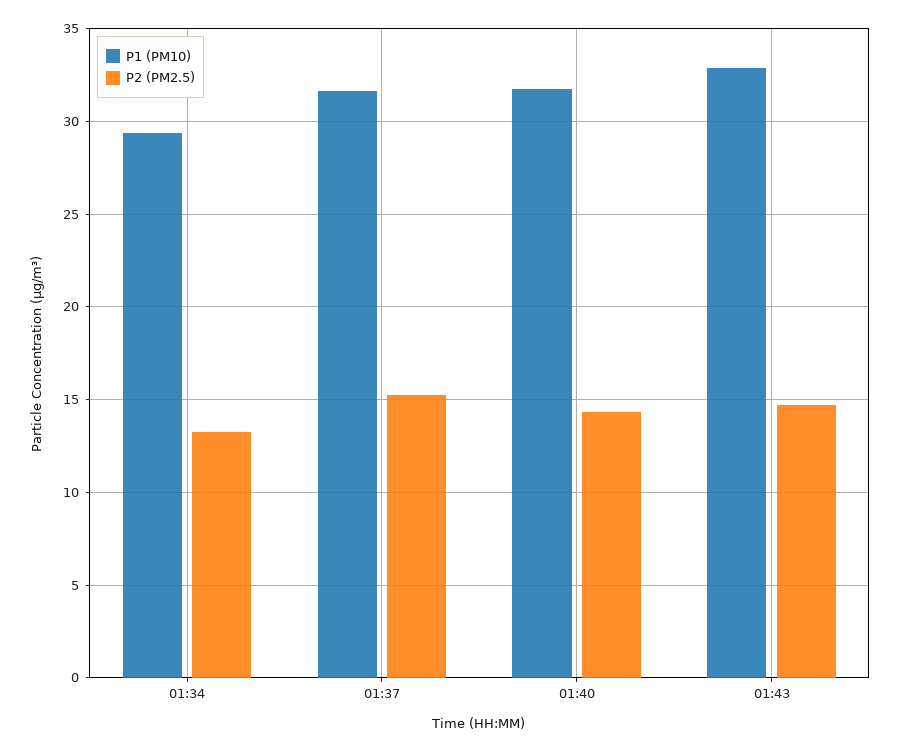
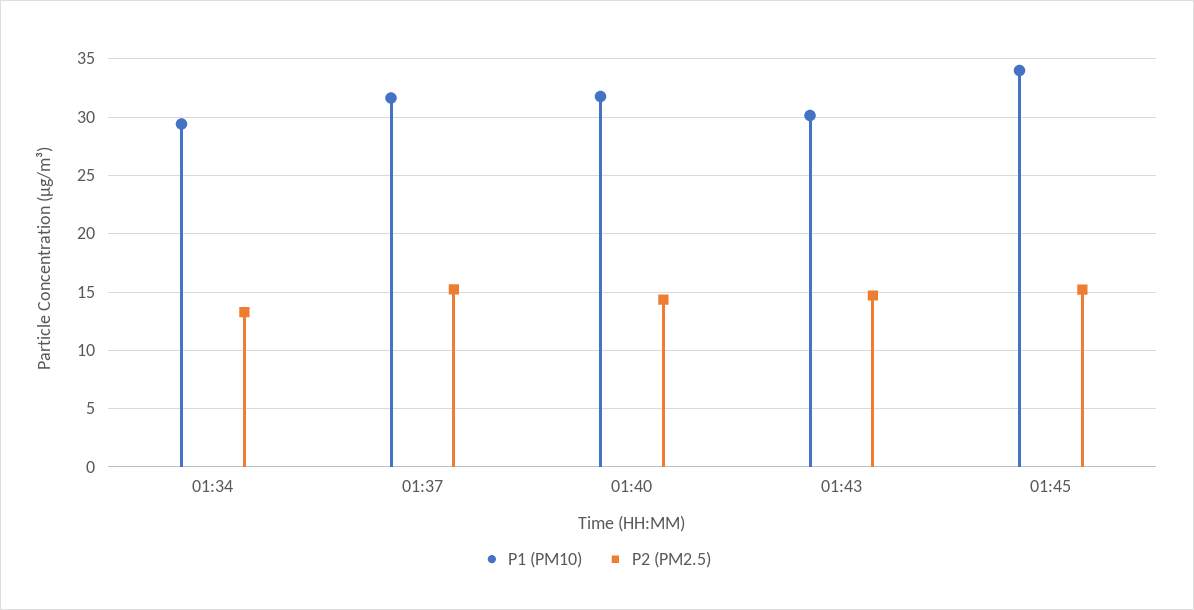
P1 (PM10), 01:43: 33 -> 30
P1 (PM10), 01:45: none -> 34
P2 (PM2.5), 01:45: none -> 15

